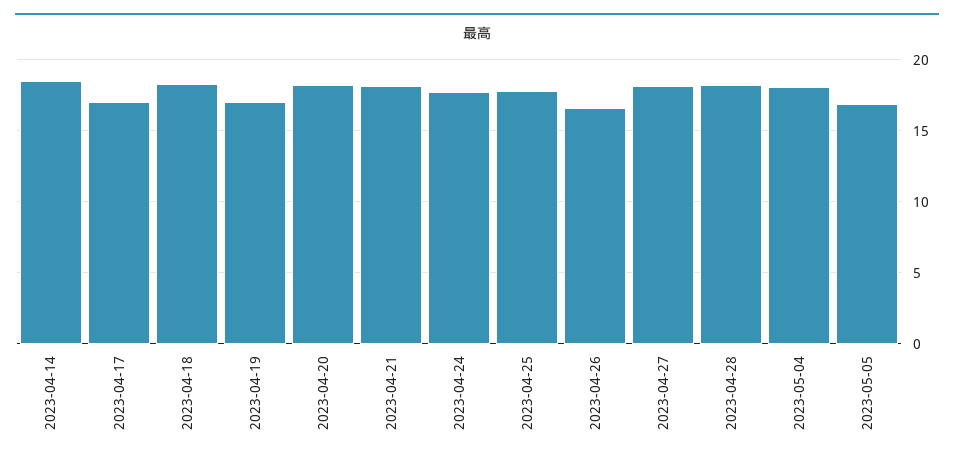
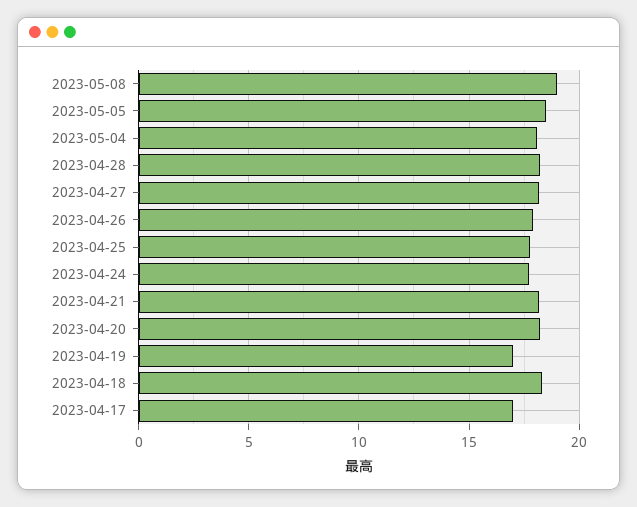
2023-04-14: 18.5 -> none
2023-04-26: 16.5 -> 18
2023-05-05: 17 -> 18.5
2023-05-08: none -> 19

